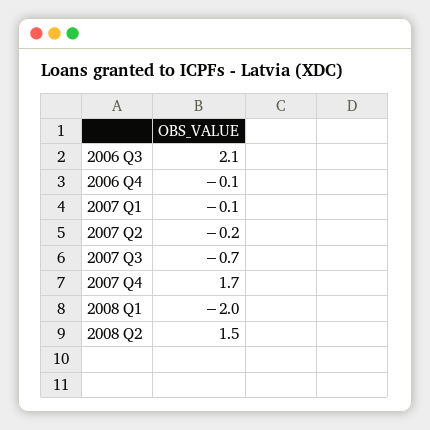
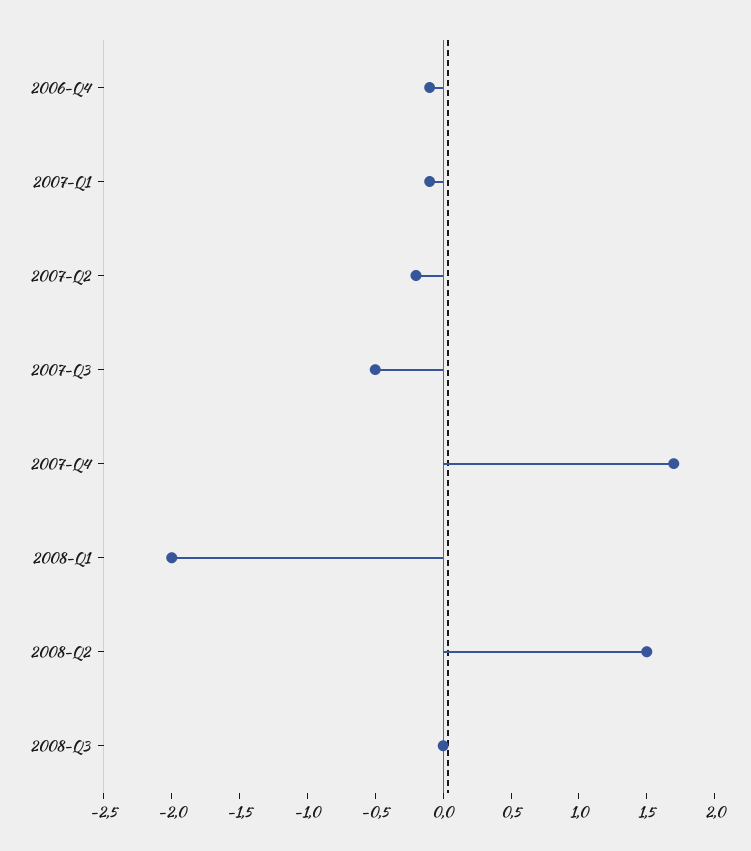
2006 Q3: 2.1 -> none
2007 Q3: -0.7 -> -0.5
2008-Q3: none -> 0

